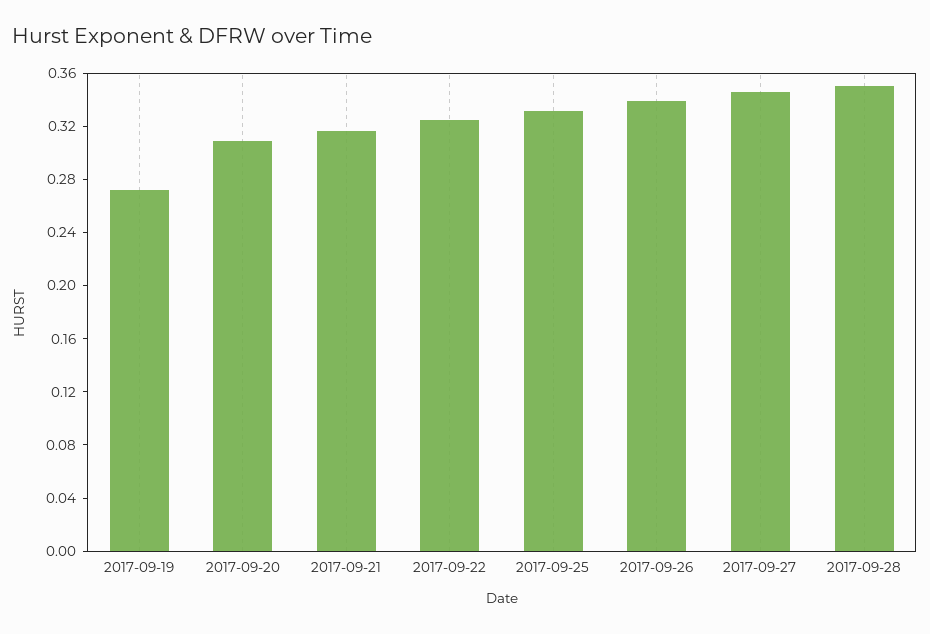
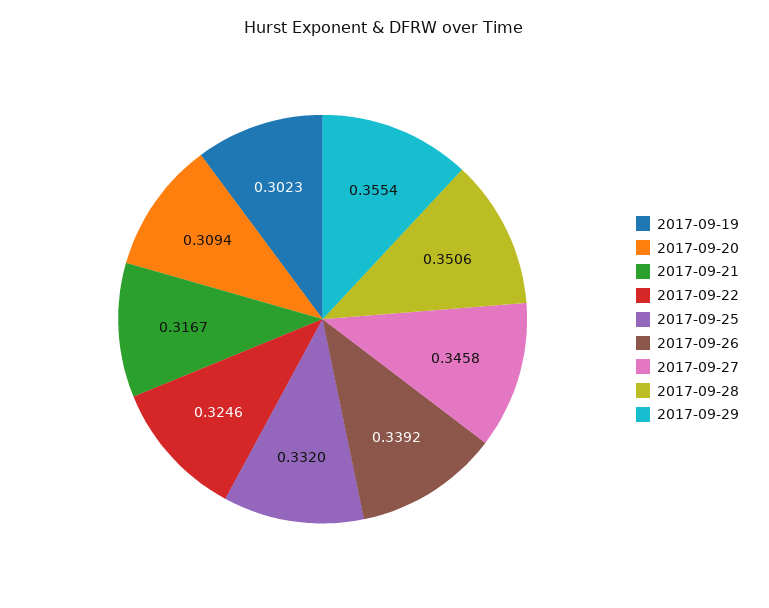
2017-09-19: 0.27 -> 0.3023
2017-09-29: none -> 0.3554

